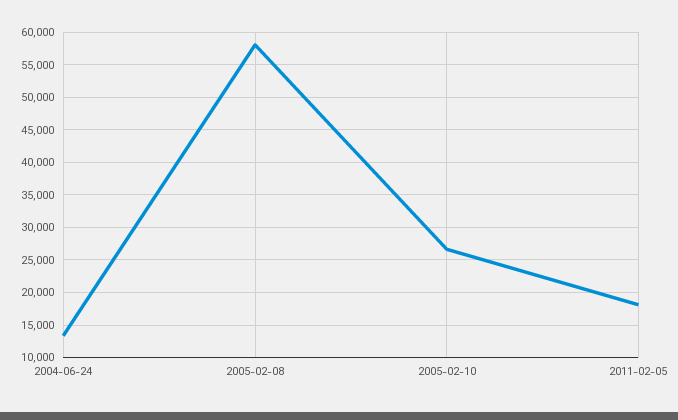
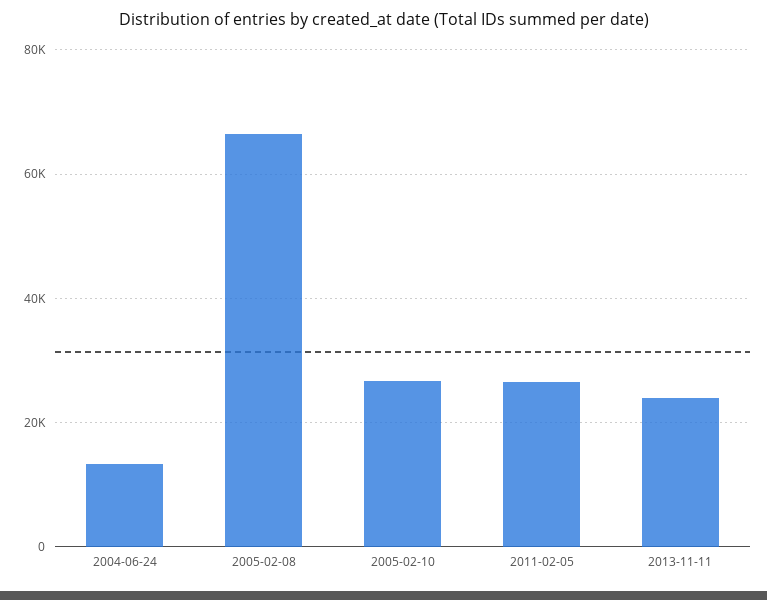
2005-02-08: 58000 -> 66000
2011-02-05: 18000 -> 26000
2013-11-11: none -> 24000

